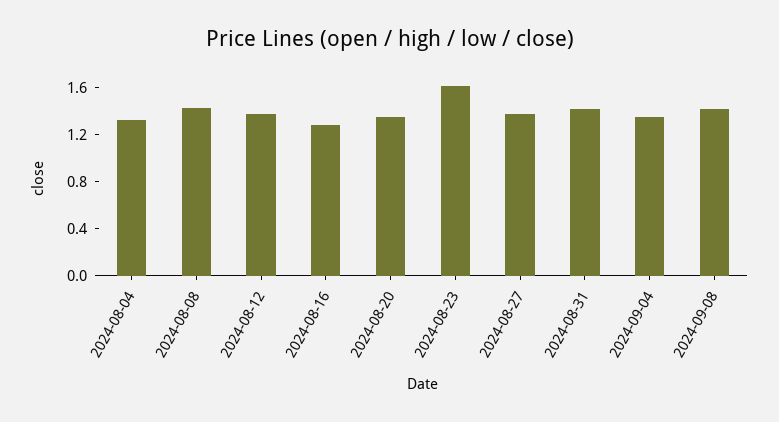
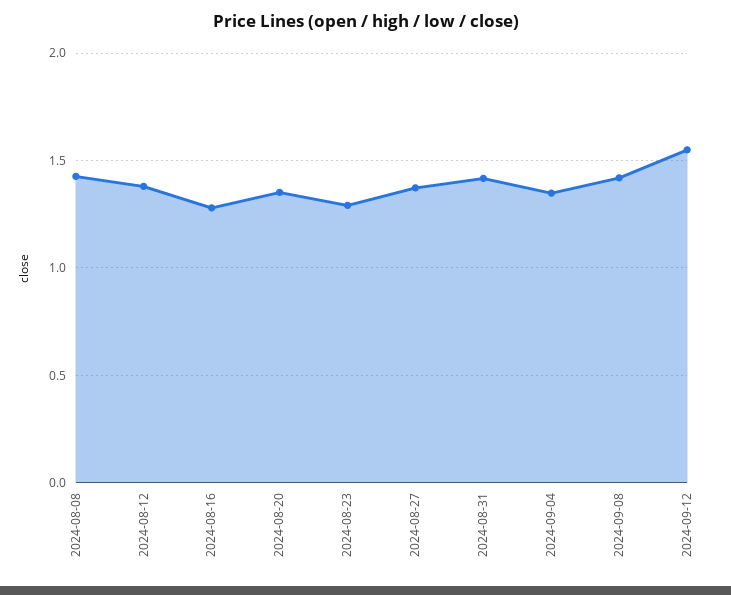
2024-08-04: 1.3 -> none
2024-08-23: 1.6 -> 1.3
2024-09-12: none -> 1.55

